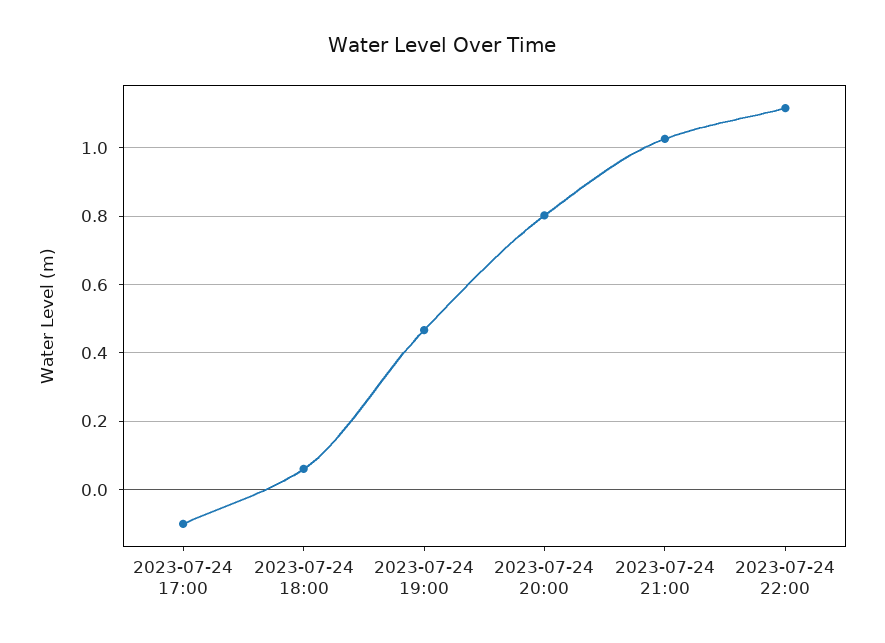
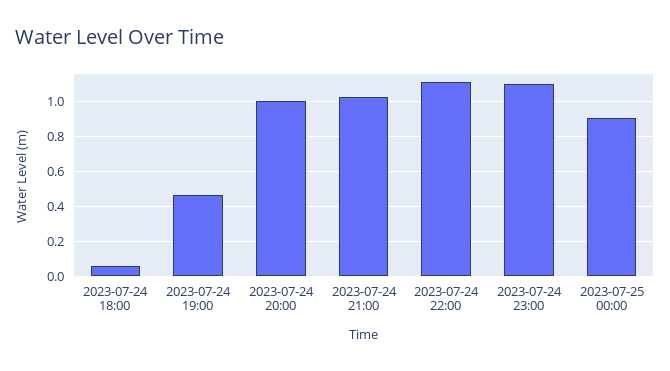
2023-07-24 17:00: -0.1 -> none
2023-07-24 20:00: 0.8 -> 1
2023-07-24 23:00: none -> 1.1
2023-07-25 00:00: none -> 0.9

